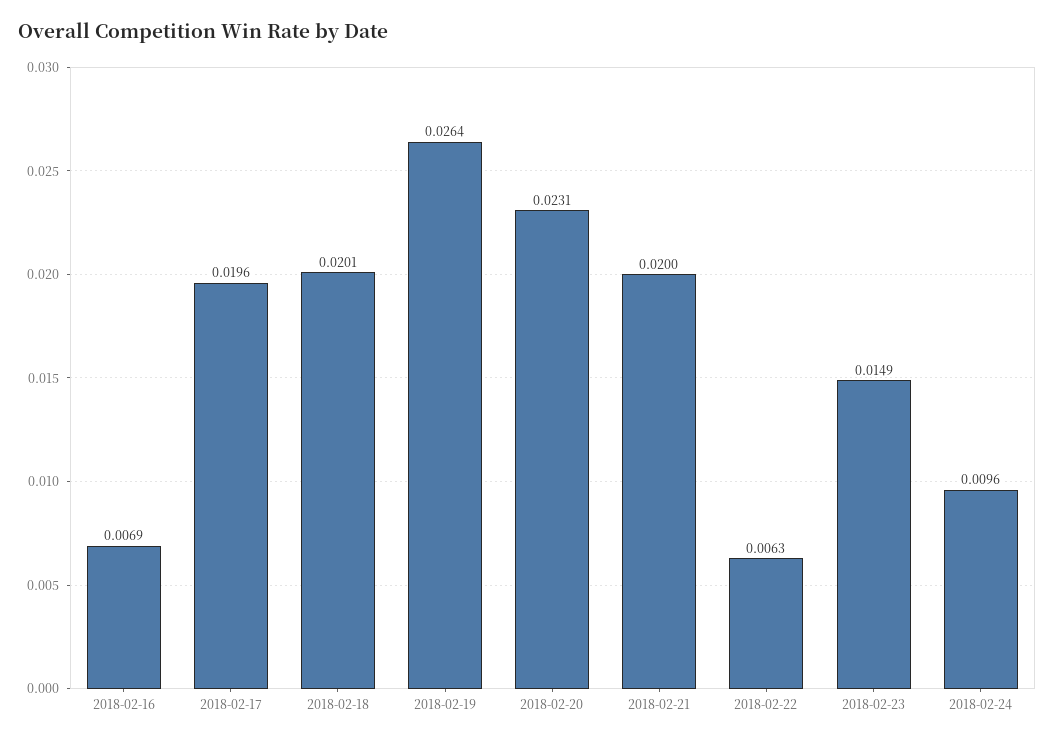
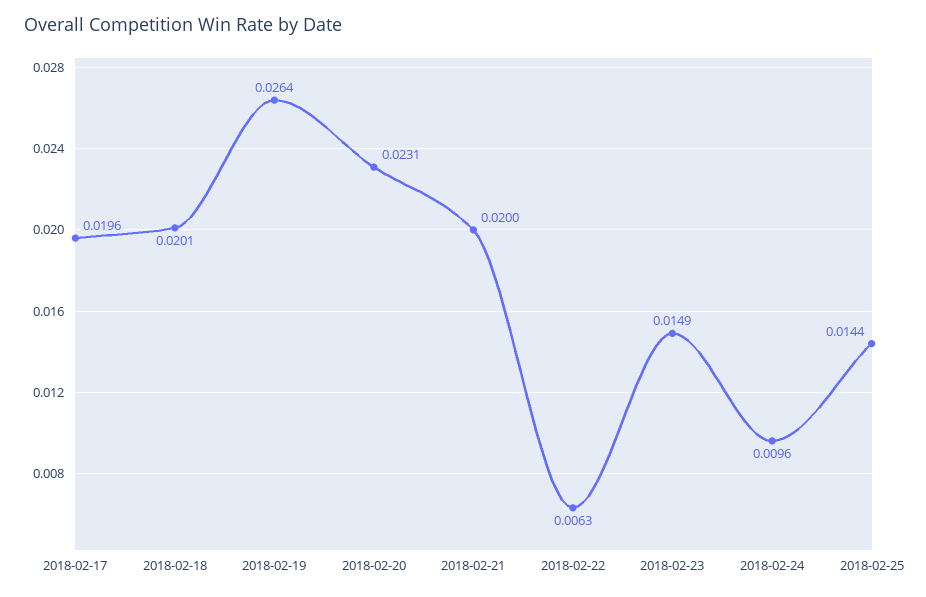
2018-02-16: 0.0069 -> none
2018-02-25: none -> 0.0144

